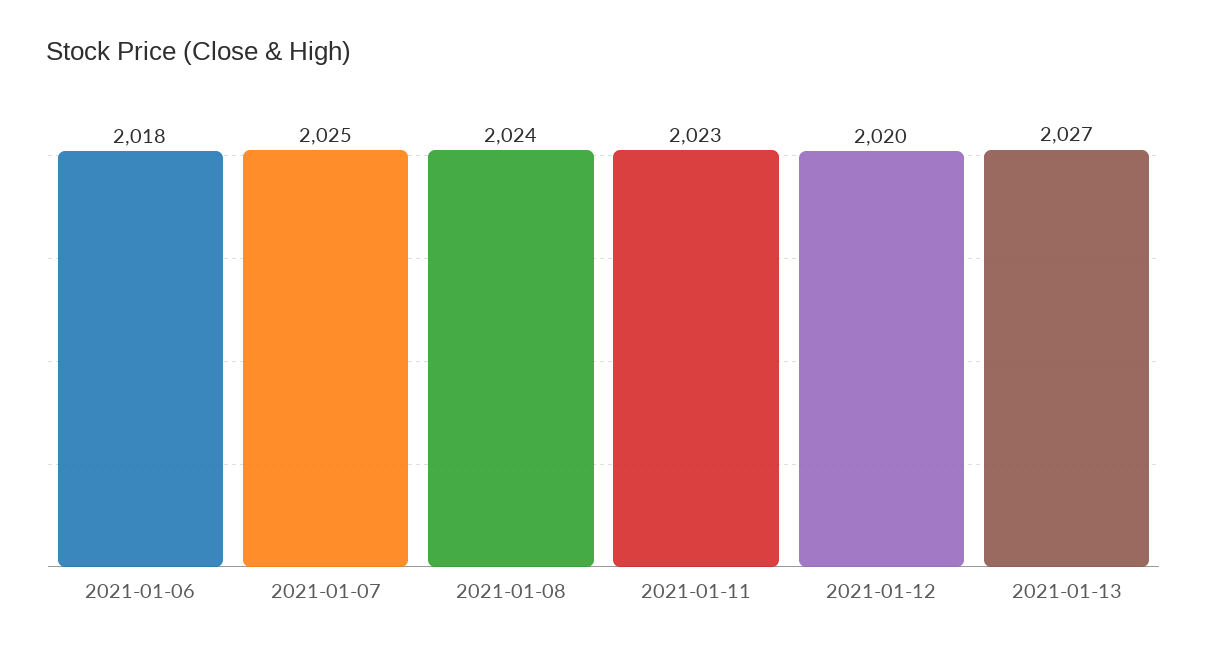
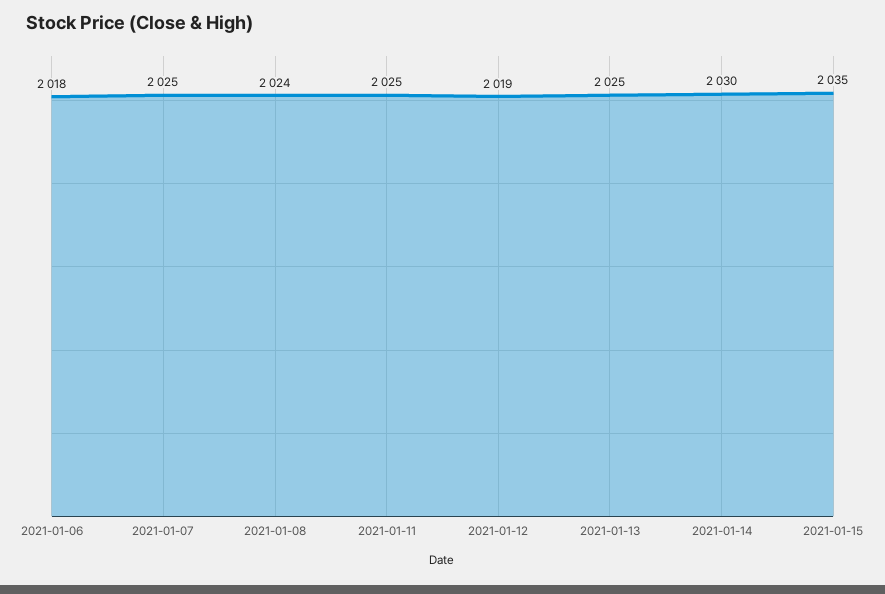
2021-01-11: 2023 -> 2025
2021-01-12: 2020 -> 2019
2021-01-13: 2027 -> 2025
2021-01-14: none -> 2030
2021-01-15: none -> 2035

